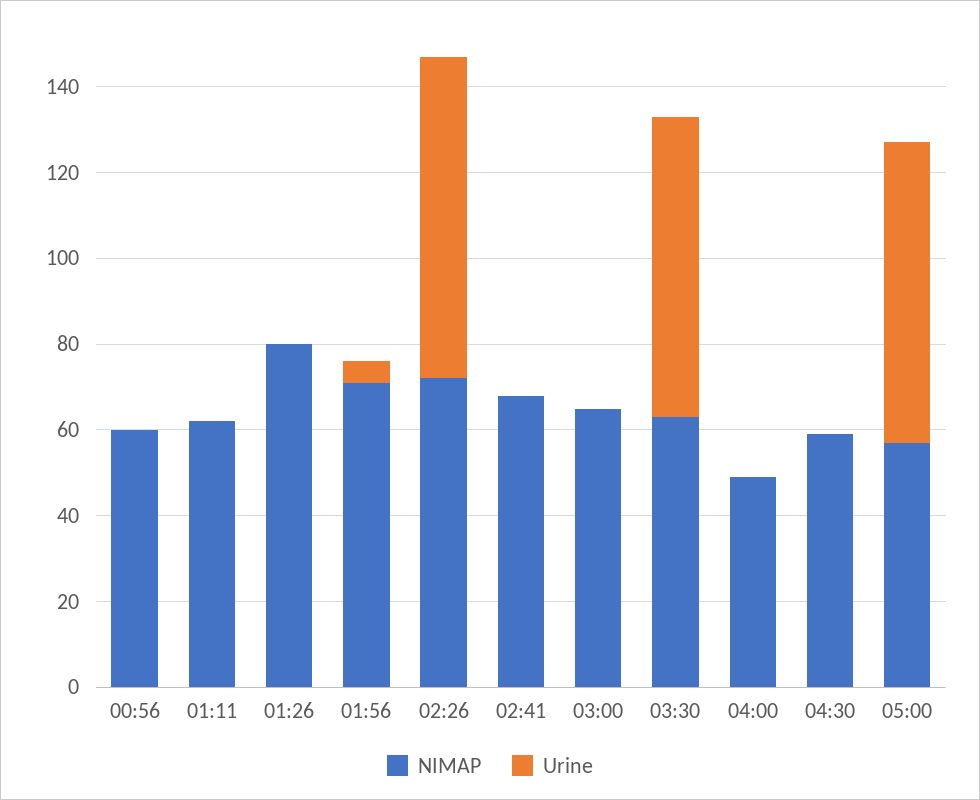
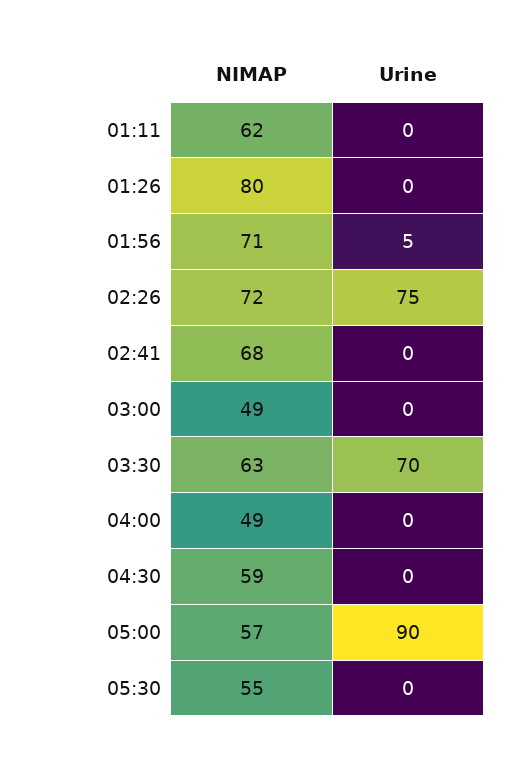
NIMAP, 00:56: 60 -> none
Urine, 00:56: 0 -> none
NIMAP, 03:00: 65 -> 49
Urine, 05:00: 70 -> 90
NIMAP, 05:30: none -> 55
Urine, 05:30: none -> 0

